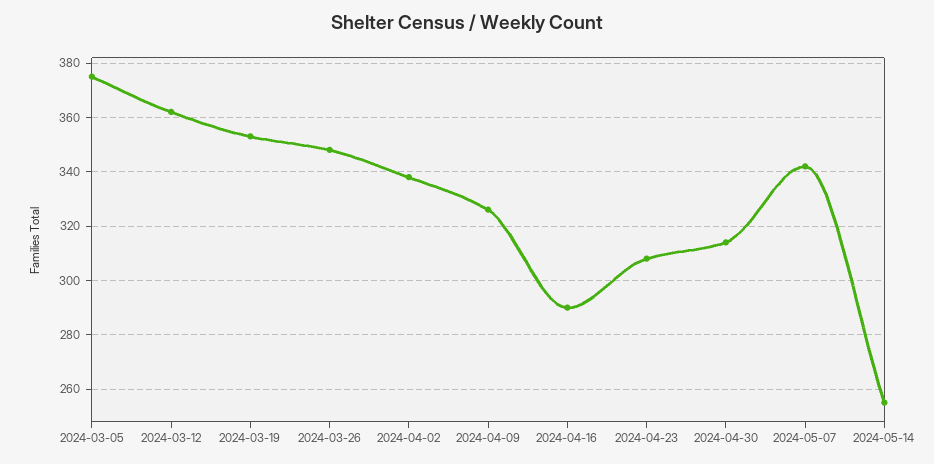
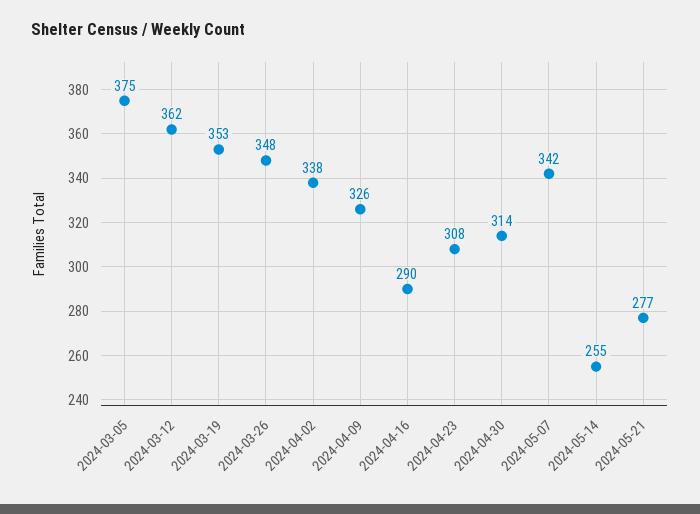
2024-05-21: none -> 277

